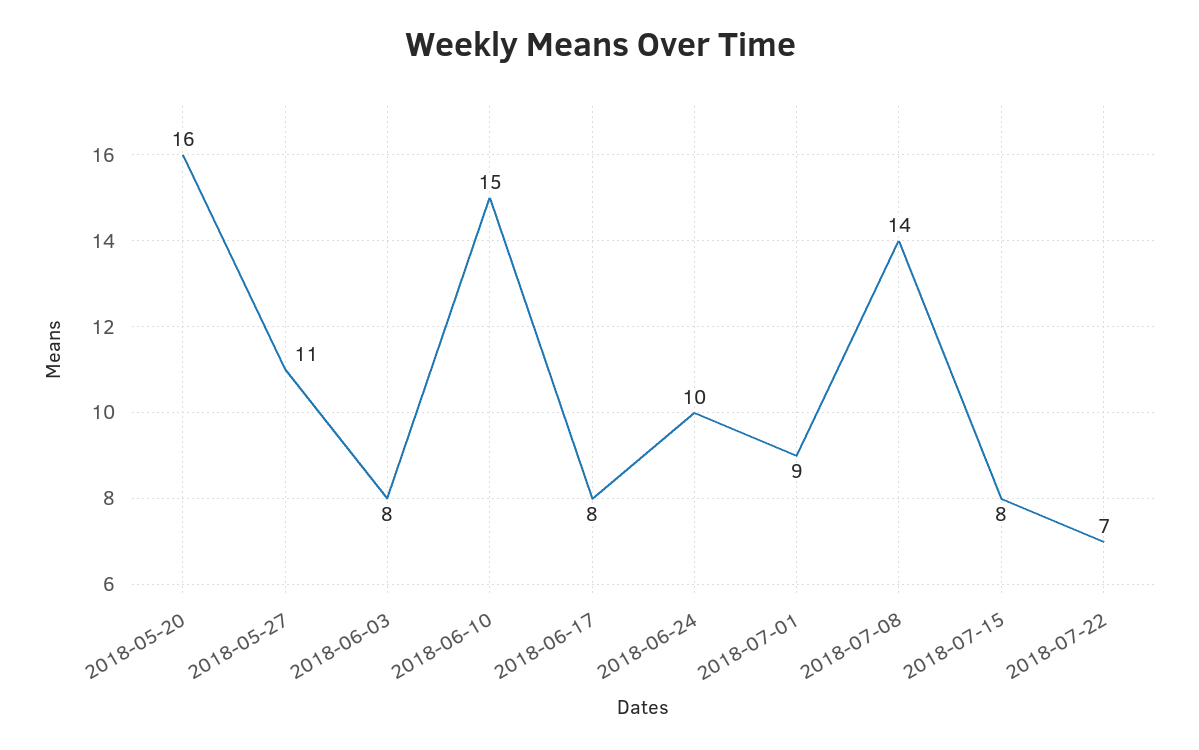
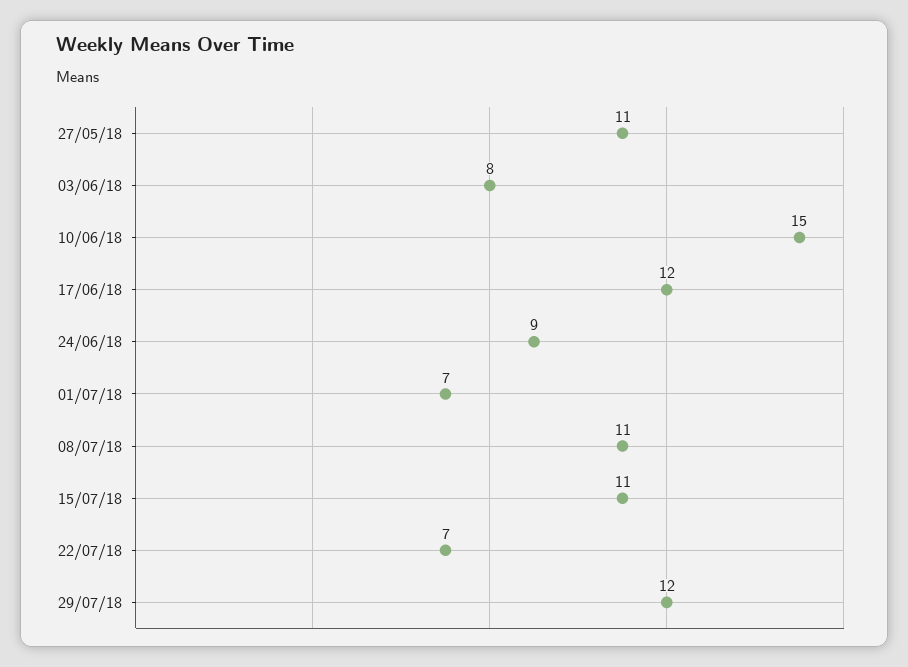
2018-05-20: 16 -> none
2018-06-17: 8 -> 12
2018-06-24: 10 -> 9
2018-07-01: 9 -> 7
2018-07-08: 14 -> 11
2018-07-15: 8 -> 11
29/07/18: none -> 12

